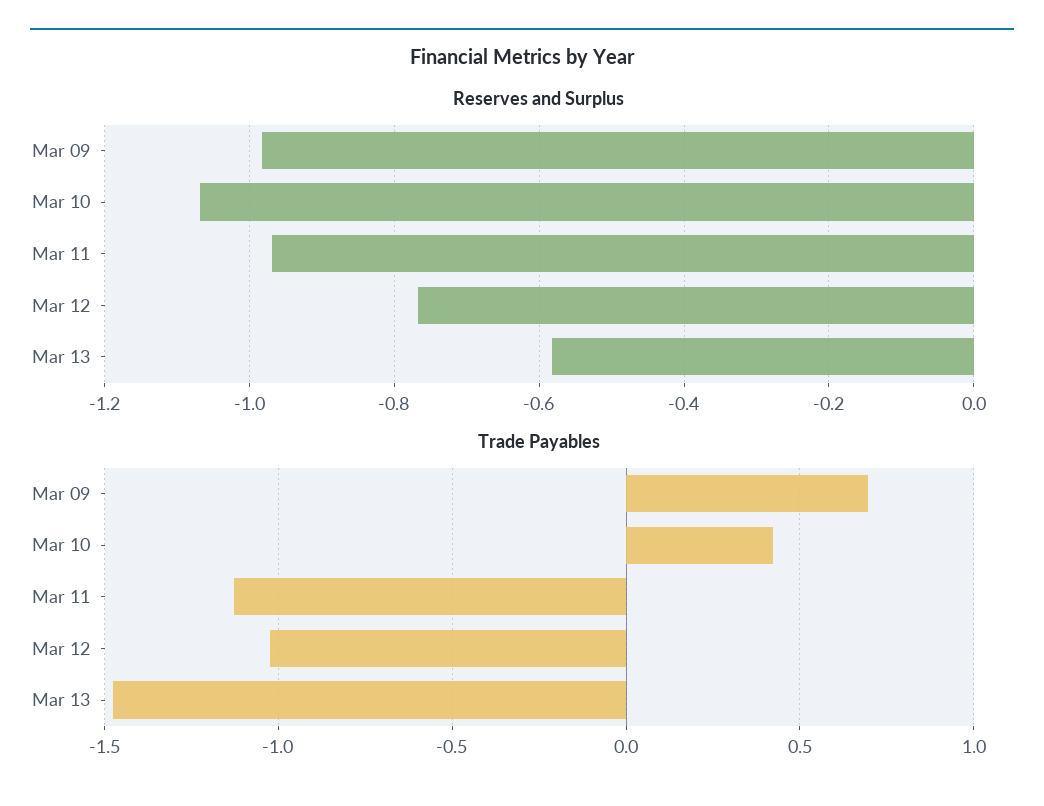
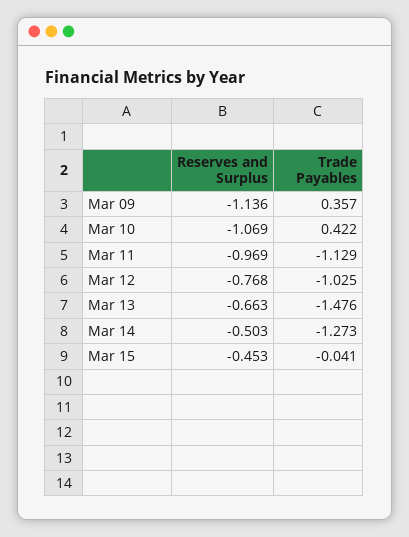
Reserves and Surplus, Mar 09: -0.98 -> -1.136
Reserves and Surplus, Mar 13: -0.58 -> -0.663
Trade Payables, Mar 09: 0.7 -> 0.357
Reserves and Surplus, Mar 14: none -> -0.503
Trade Payables, Mar 14: none -> -1.273
Reserves and Surplus, Mar 15: none -> -0.453
Trade Payables, Mar 15: none -> -0.041

